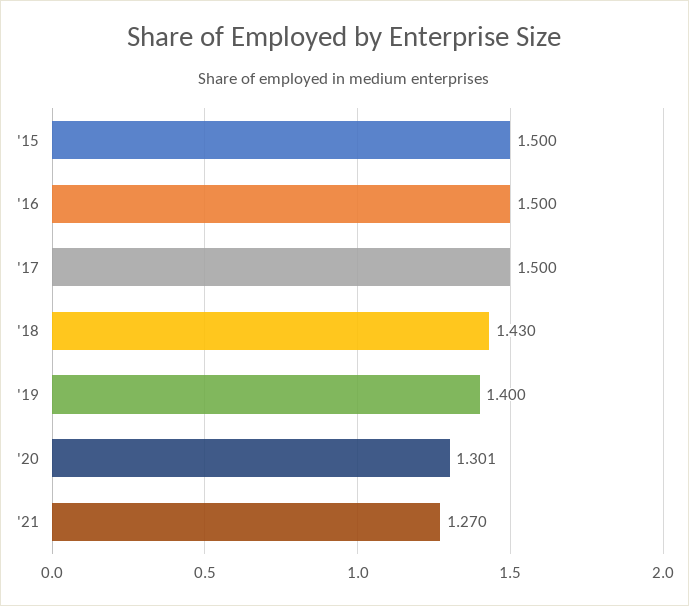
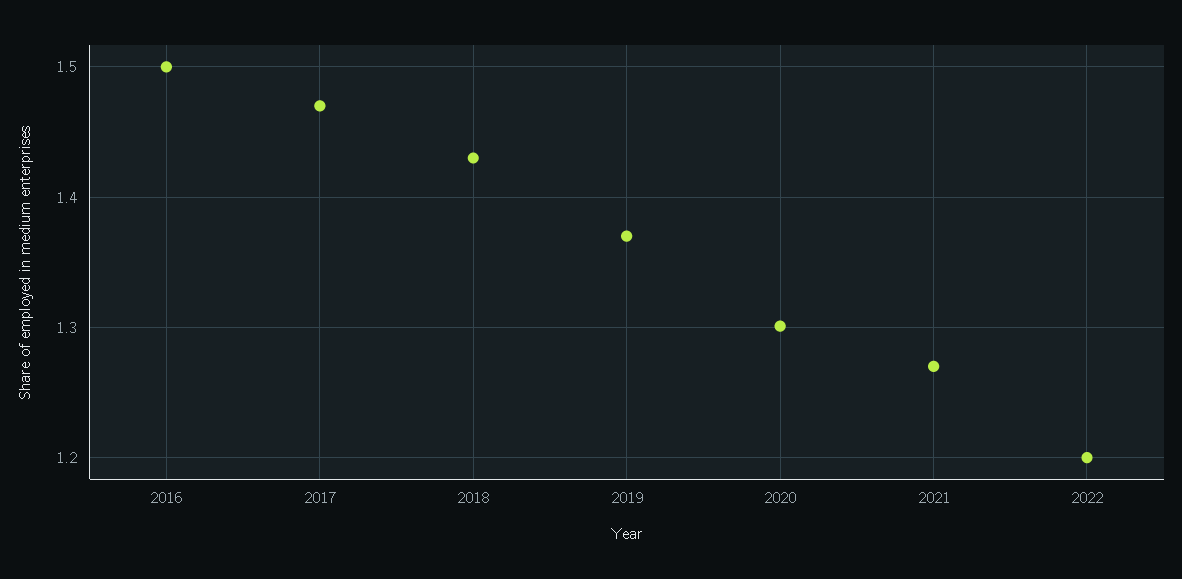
'15: 1.5 -> none
'17: 1.5 -> 1.47
'19: 1.4 -> 1.37
2022: none -> 1.2

